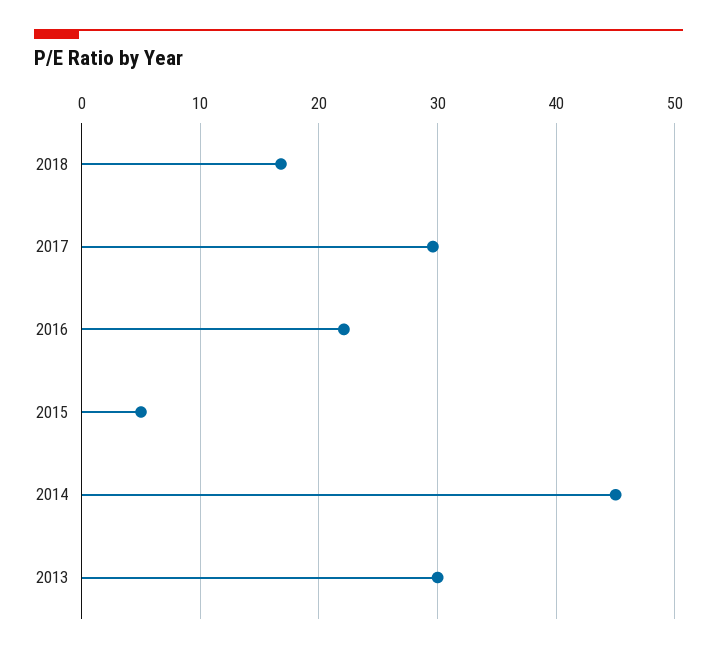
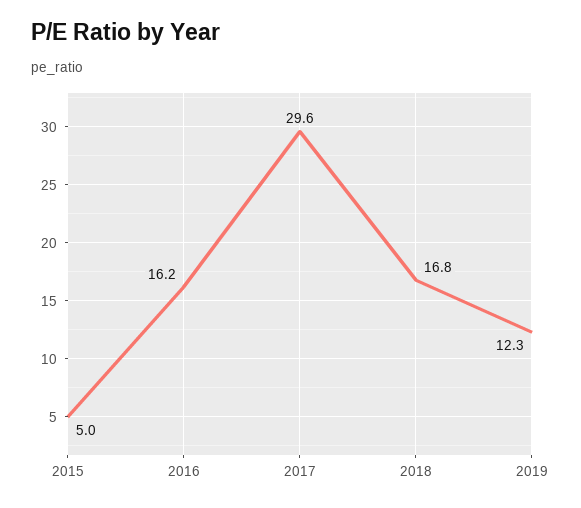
2016: 22 -> 16.2
2014: 45 -> none
2013: 30 -> none
2019: none -> 12.3

